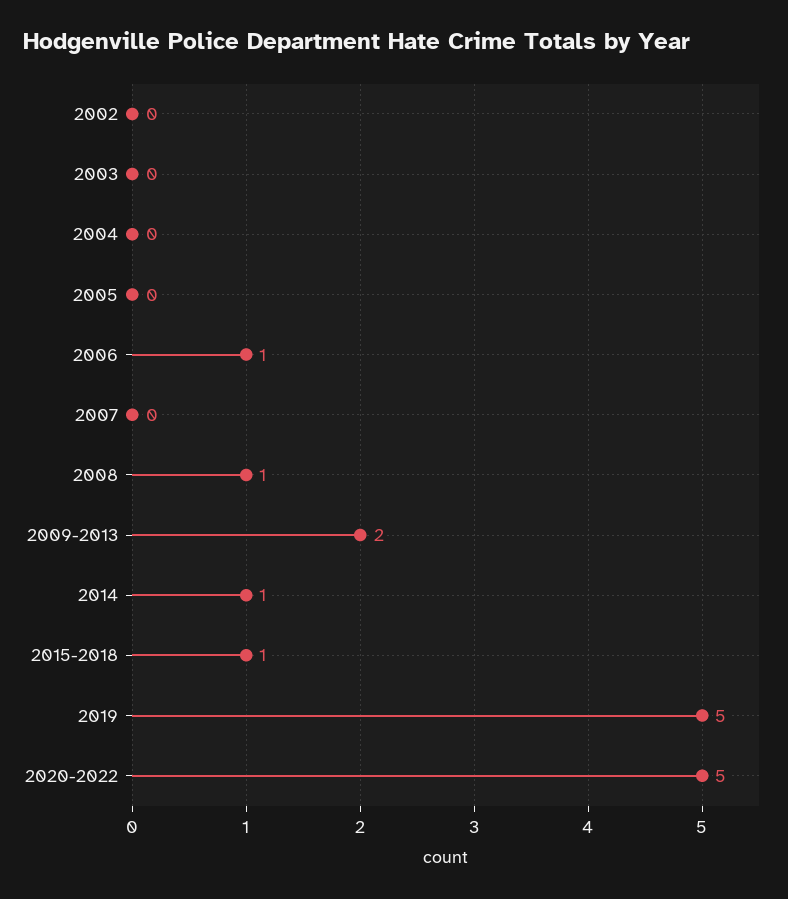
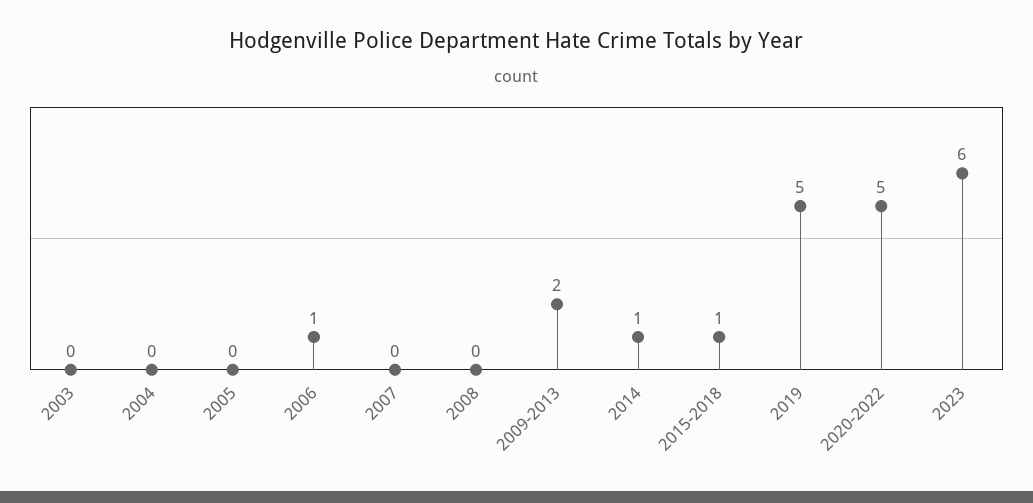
2002: 0 -> none
2008: 1 -> 0
2023: none -> 6

